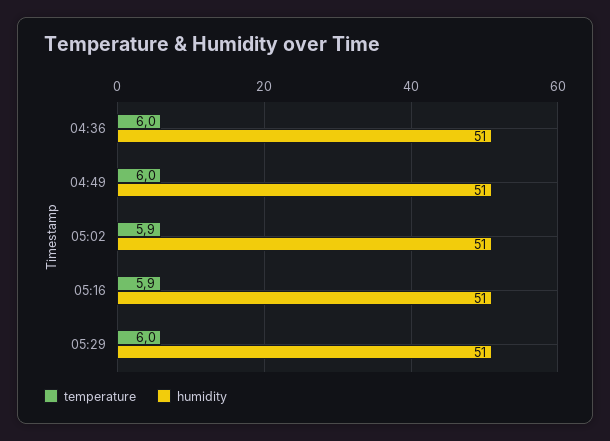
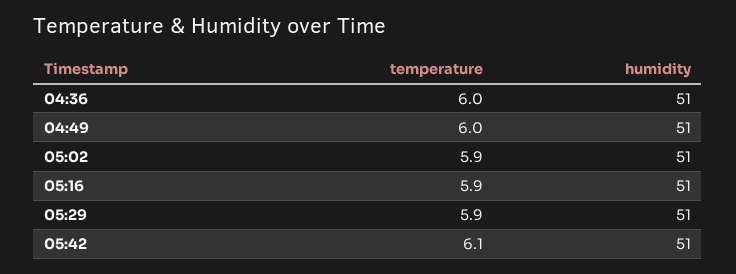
temperature, 05:29: 6 -> 5.9
temperature, 05:42: none -> 6.1
humidity, 05:42: none -> 51

